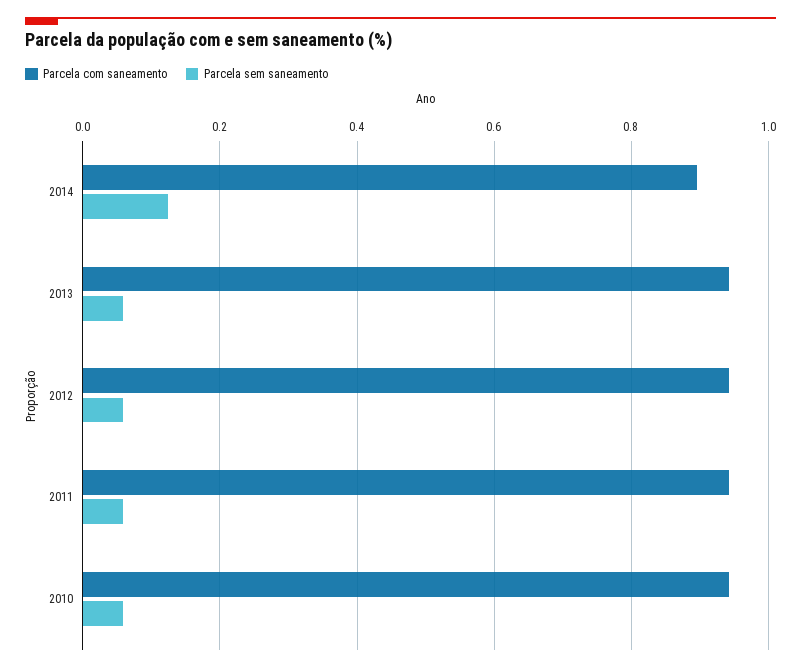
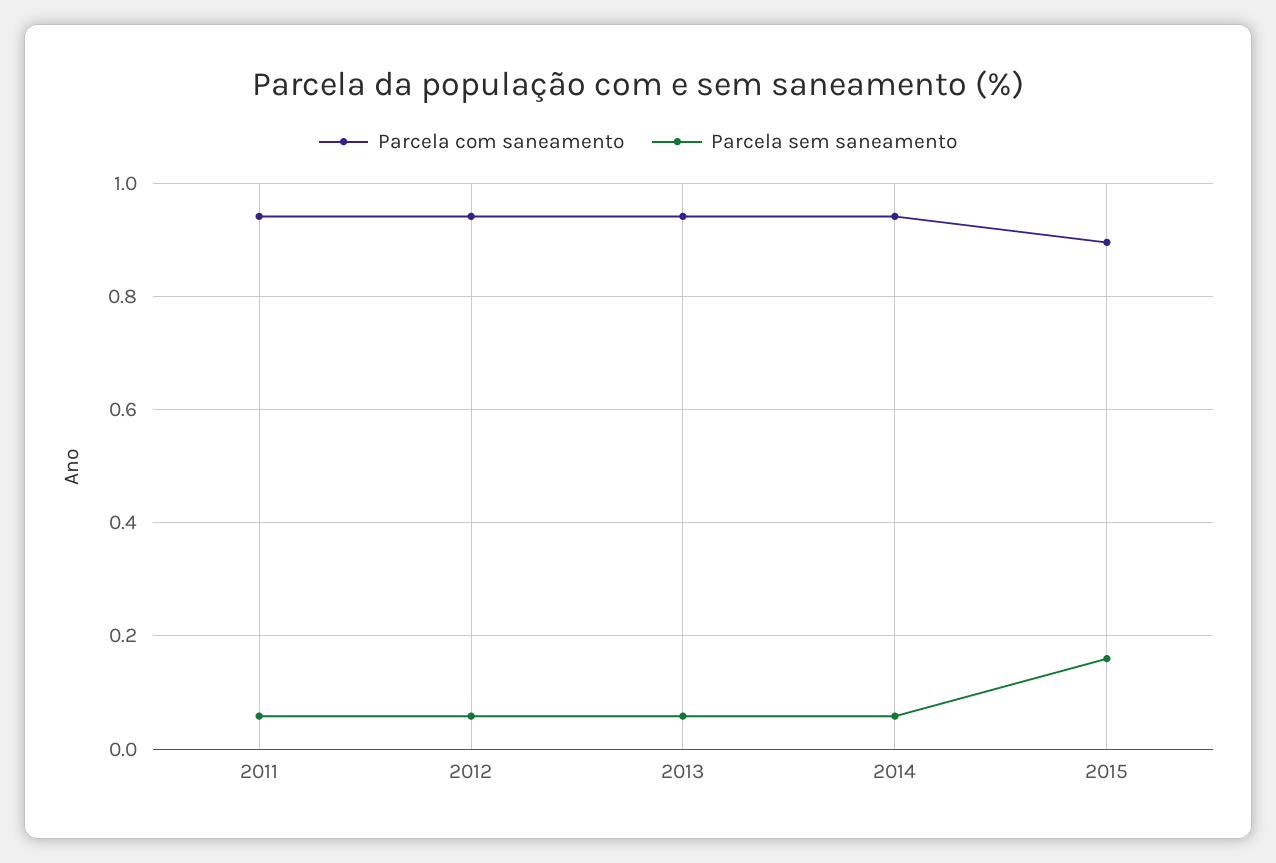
Parcela com saneamento, 2014: 0.9 -> 0.94
Parcela sem saneamento, 2014: 0.12 -> 0.06
Parcela com saneamento, 2010: 0.94 -> none
Parcela sem saneamento, 2010: 0.06 -> none
Parcela com saneamento, 2015: none -> 0.9
Parcela sem saneamento, 2015: none -> 0.16

